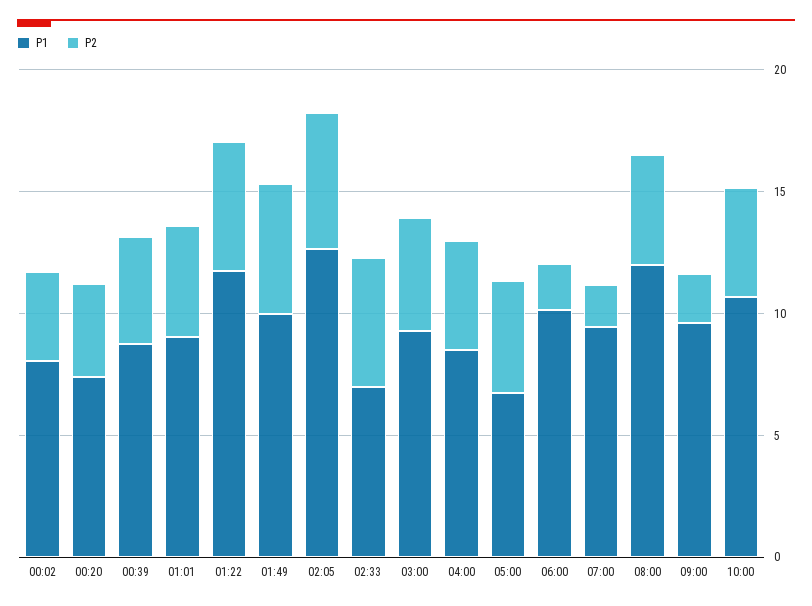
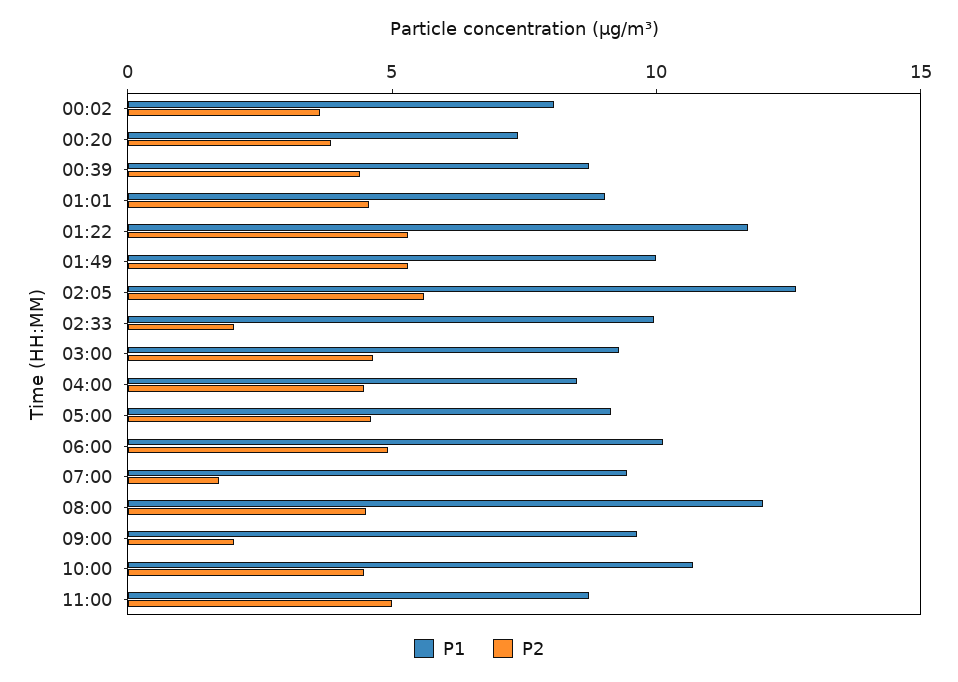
P1, 02:33: 7 -> 10
P2, 02:33: 5 -> 2
P1, 05:00: 7 -> 9
P2, 06:00: 2 -> 5
P1, 11:00: none -> 9
P2, 11:00: none -> 5

